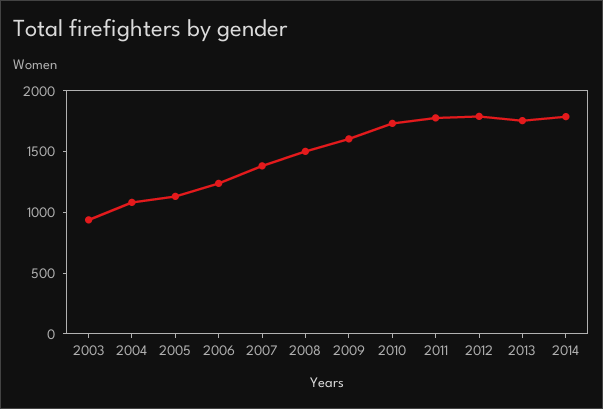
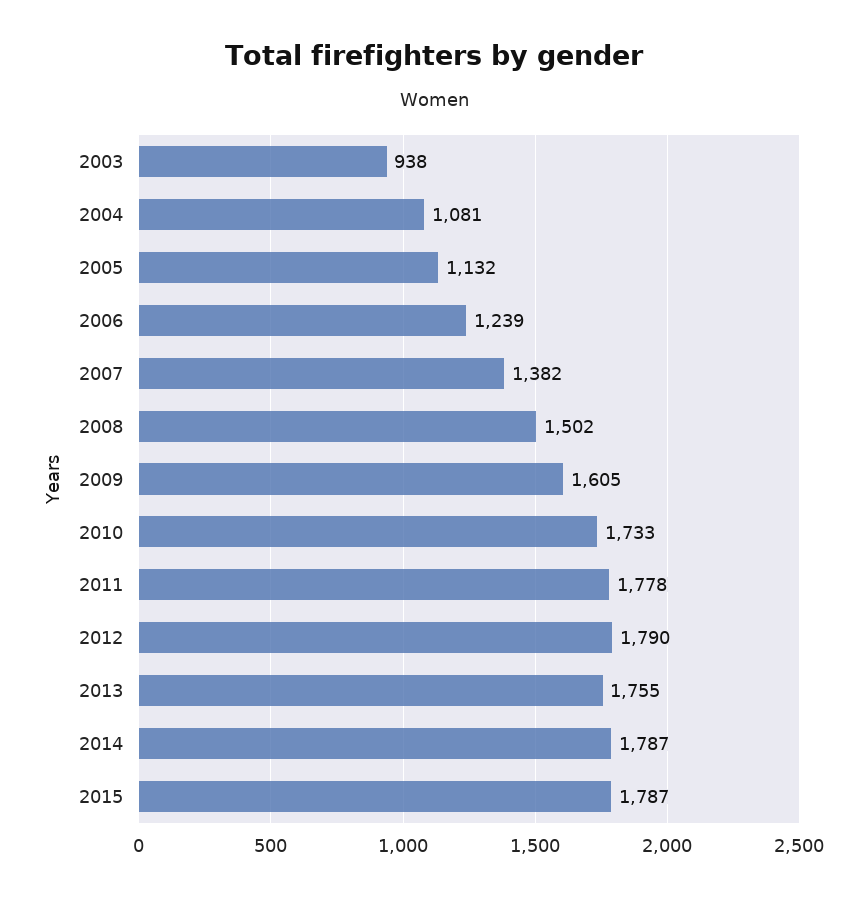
2015: none -> 1787

